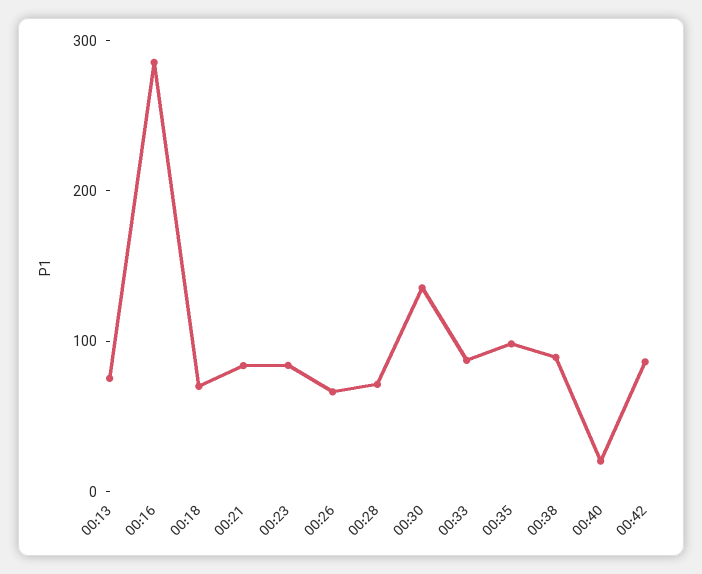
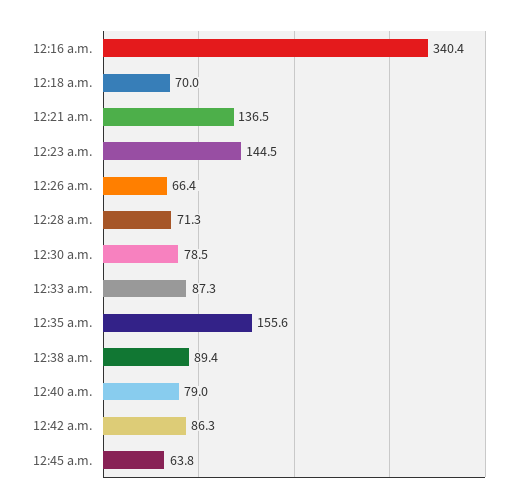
00:13: 80 -> none
00:16: 280 -> 340.4
00:21: 80 -> 136.5
00:23: 80 -> 144.5
00:30: 140 -> 78.5
00:35: 100 -> 155.6
00:40: 20 -> 79
12:45 a.m.: none -> 63.8

